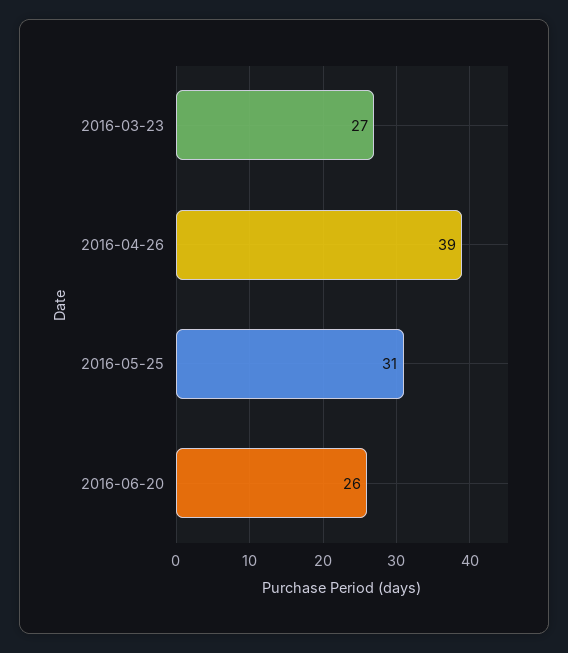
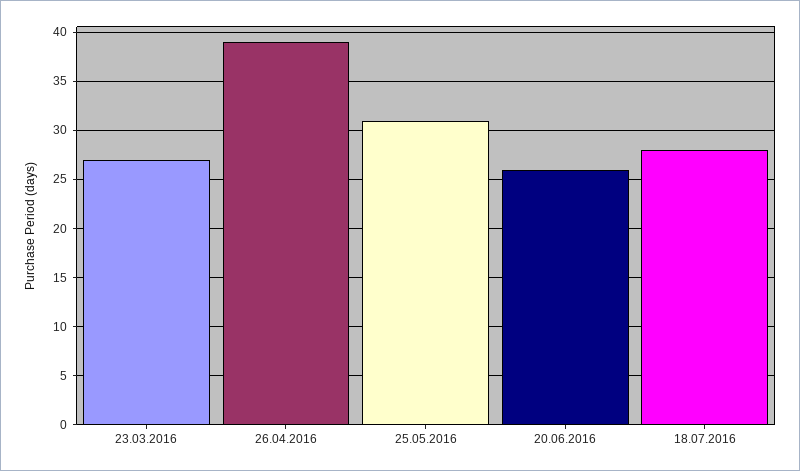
18.07.2016: none -> 28

